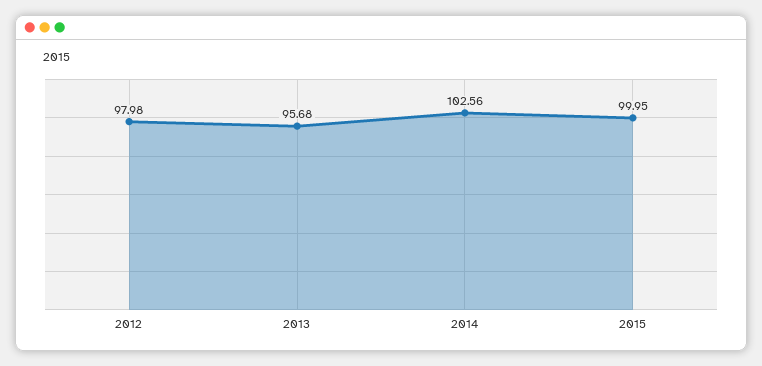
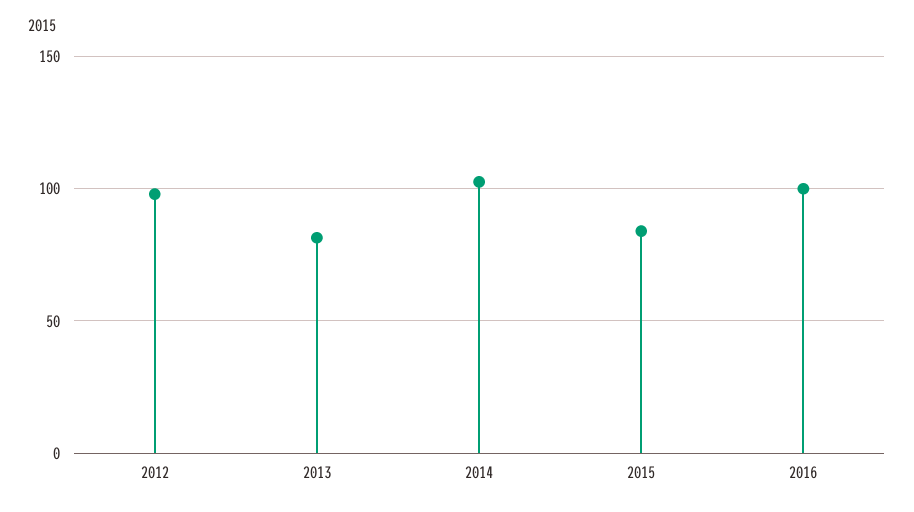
2013: 95.68 -> 80
2015: 99.95 -> 85
2016: none -> 100

